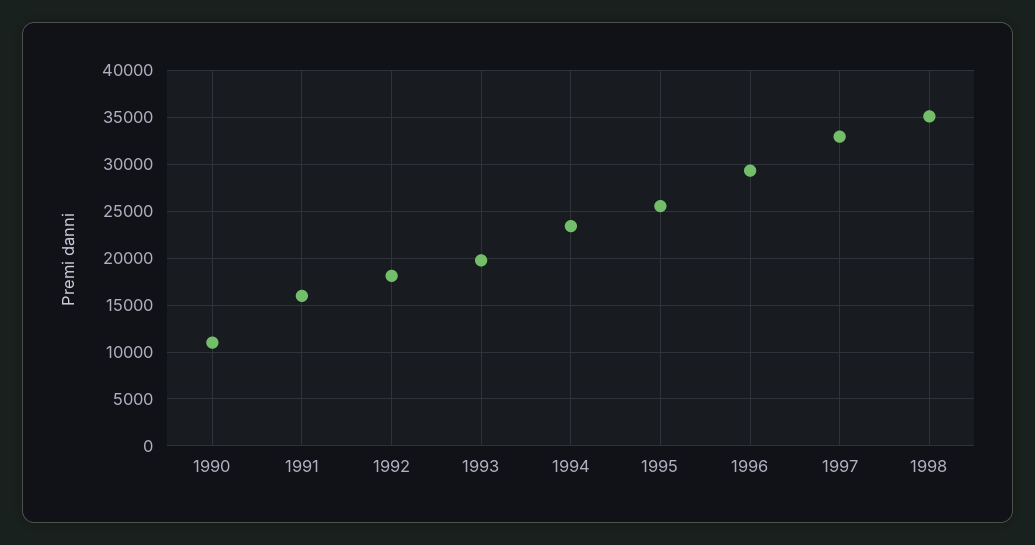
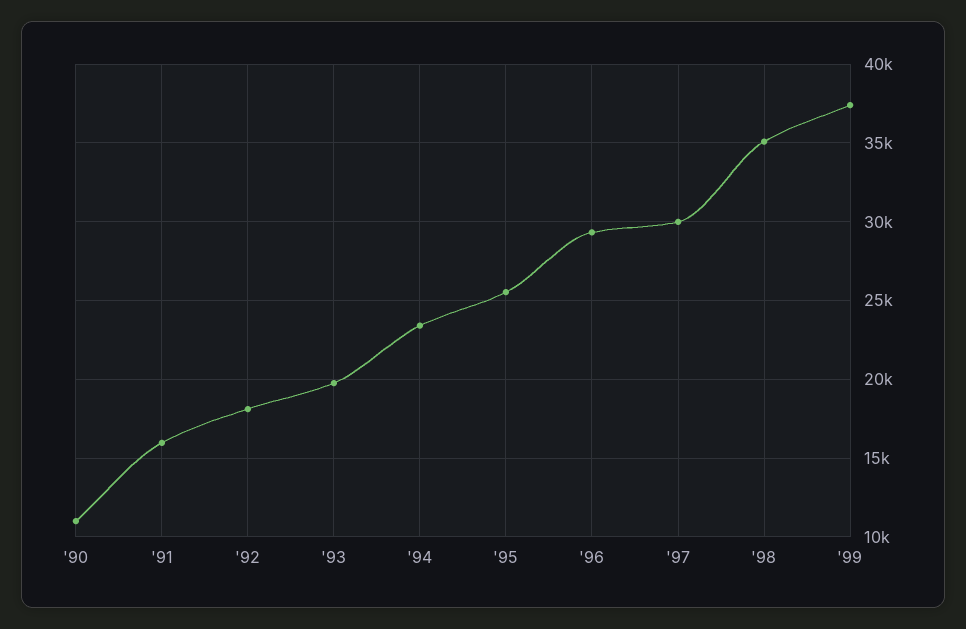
1997: 33000 -> 30000
'99: none -> 37500

